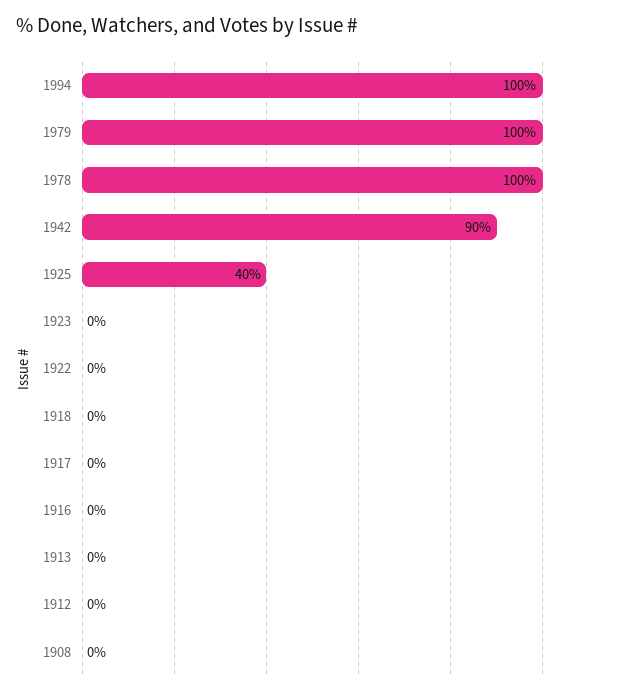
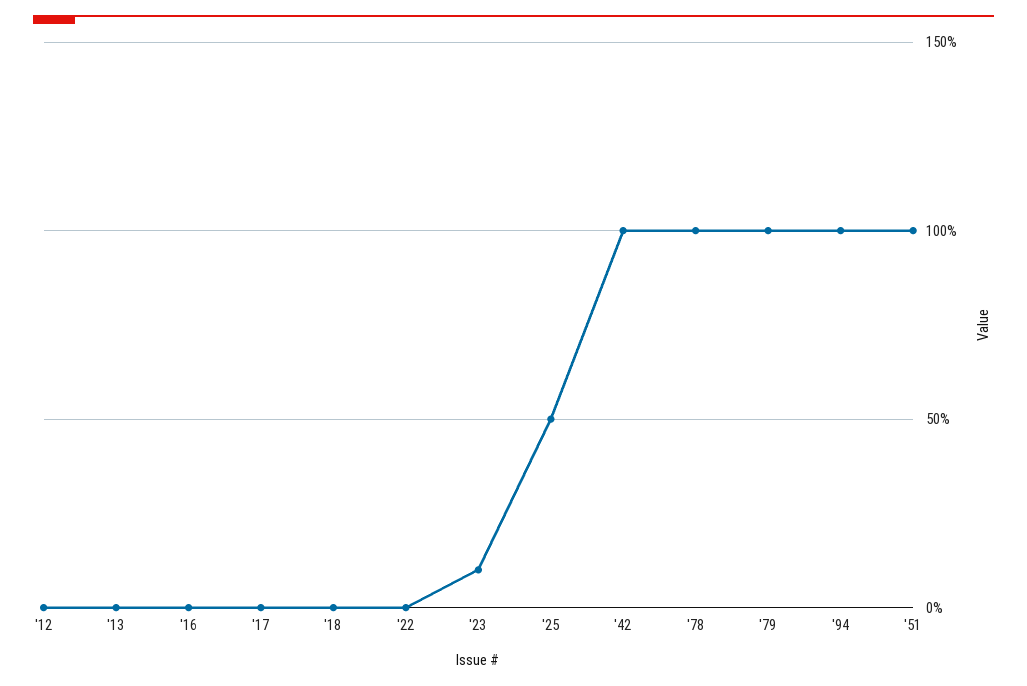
1942: 90 -> 100
1925: 40 -> 50
1923: 0 -> 10
1908: 0 -> none
'51: none -> 100

